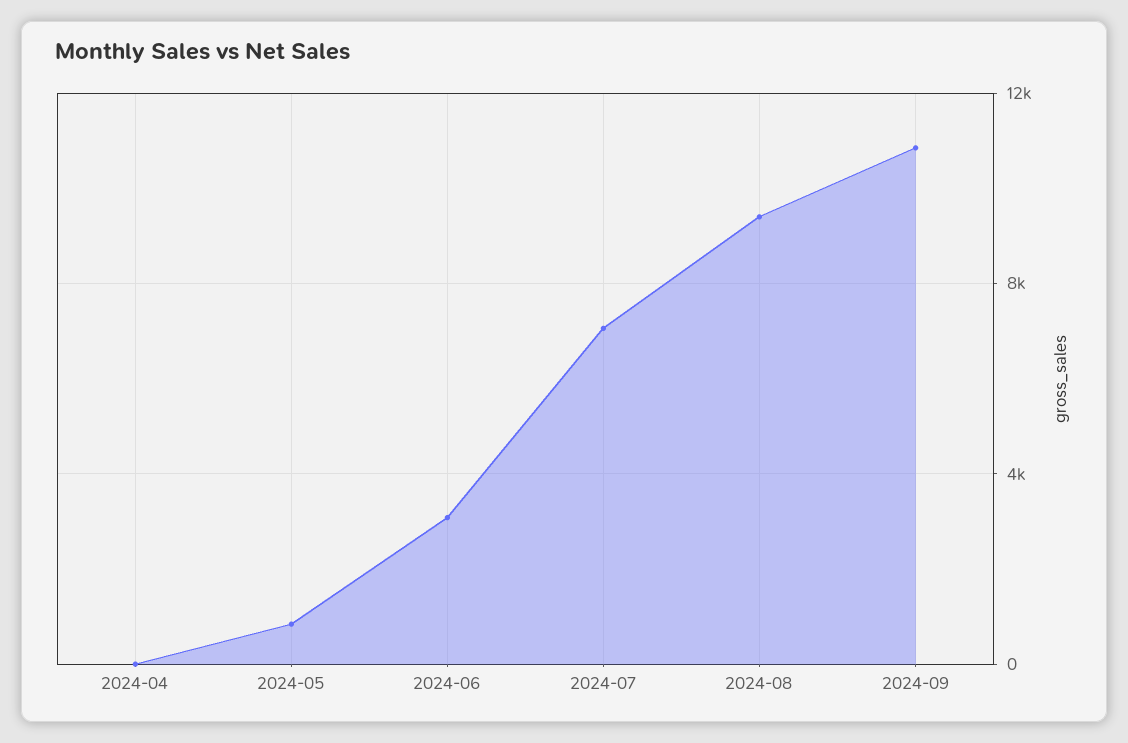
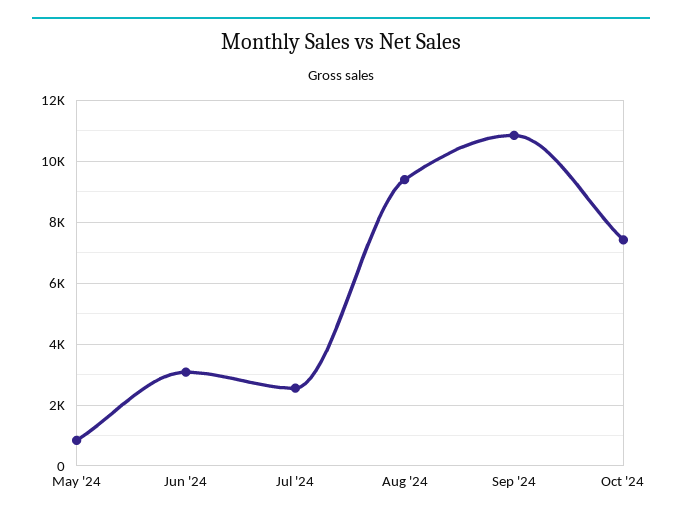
2024-04: 0 -> none
2024-07: 7000 -> 2600
Oct '24: none -> 7400

